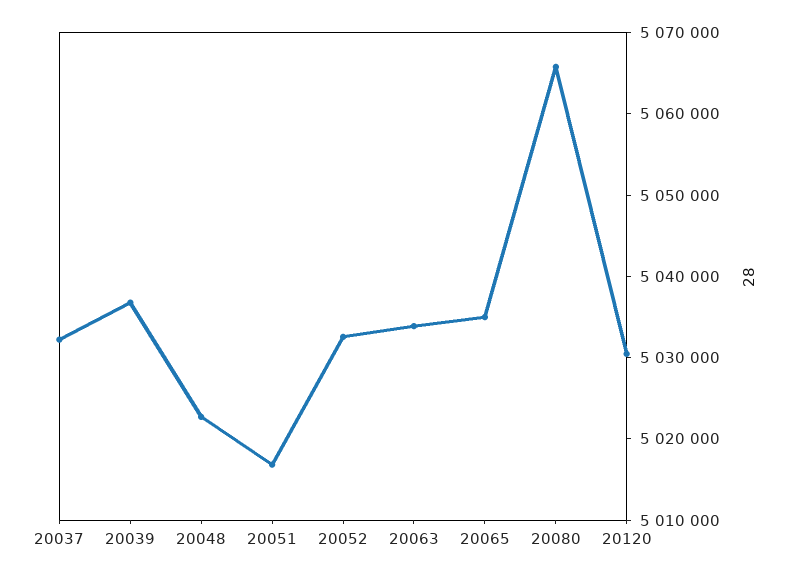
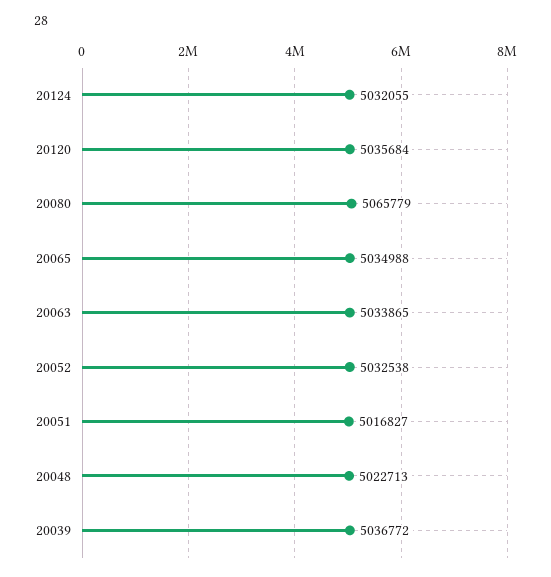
20037: 5032000 -> none
20120: 5030000 -> 5035684
20124: none -> 5032055

